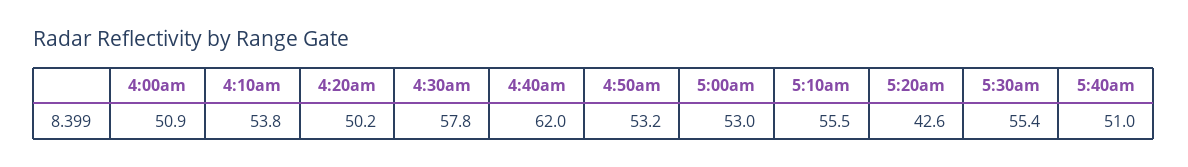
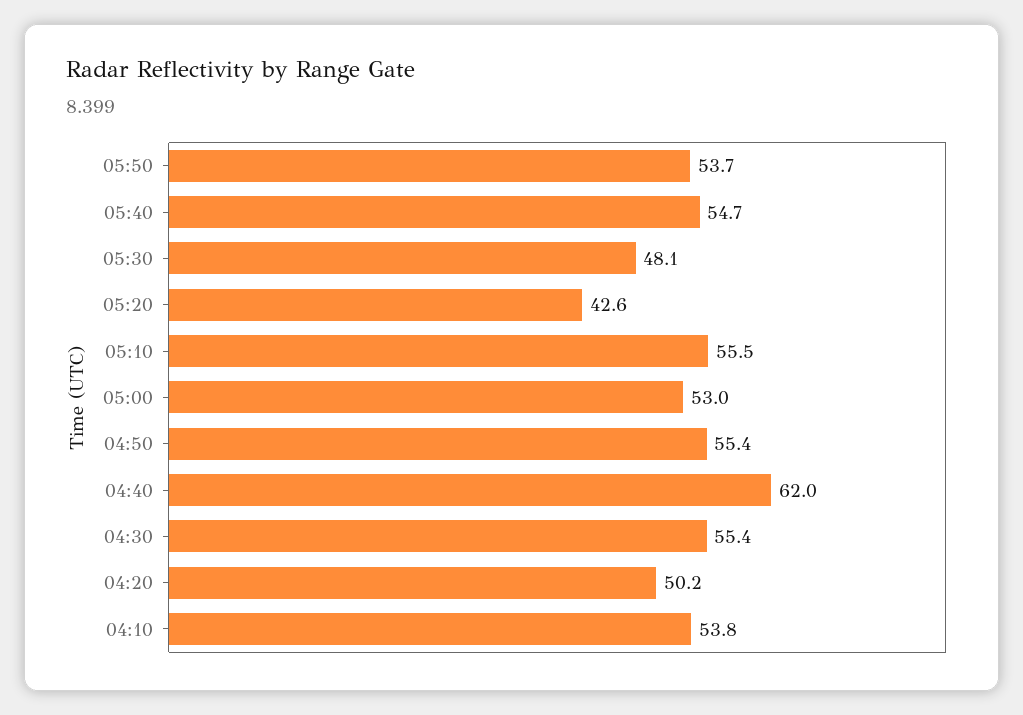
4:00am: 50.9 -> none
4:30am: 57.8 -> 55.4
4:50am: 53.2 -> 55.4
5:30am: 55.4 -> 48.1
5:40am: 51 -> 54.7
05:50: none -> 53.7

